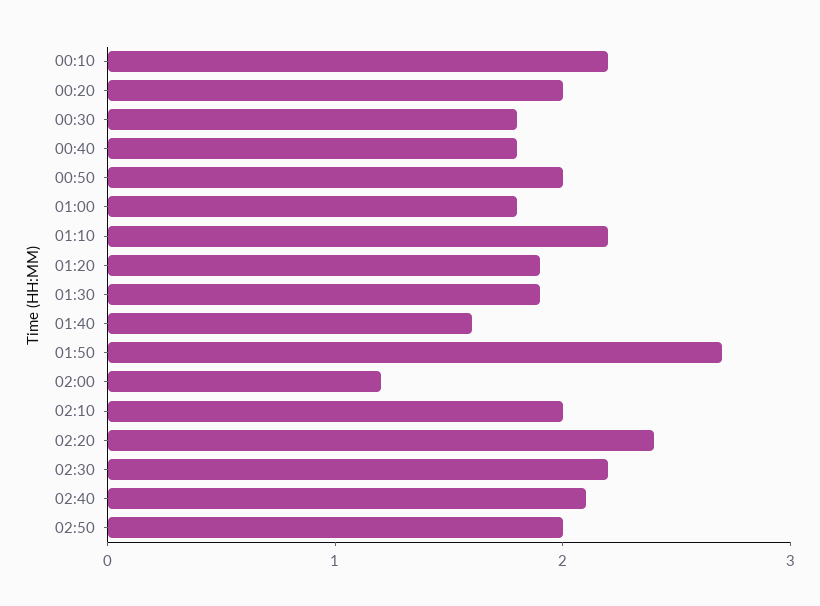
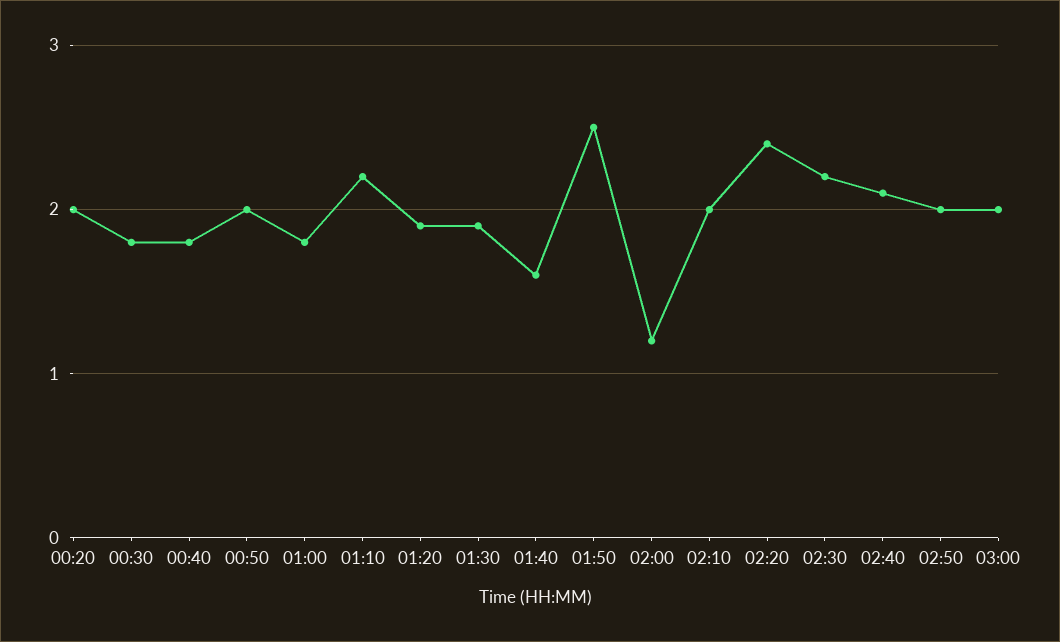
00:10: 2.2 -> none
01:50: 2.7 -> 2.5
03:00: none -> 2

